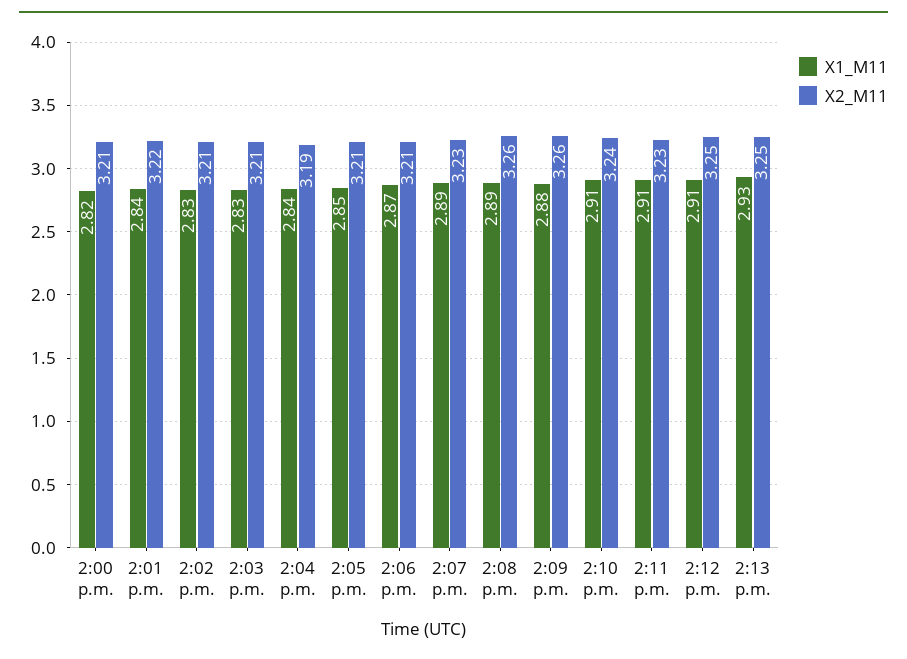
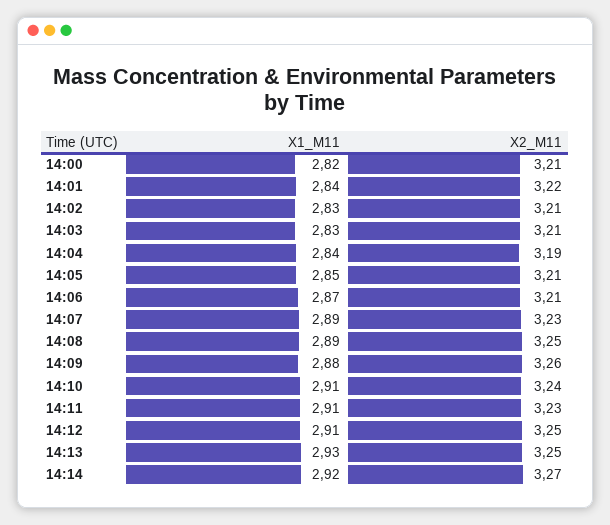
X2_M11, 2:08 p.m.: 3.26 -> 3.25
X1_M11, 14:14: none -> 2.92
X2_M11, 14:14: none -> 3.27

